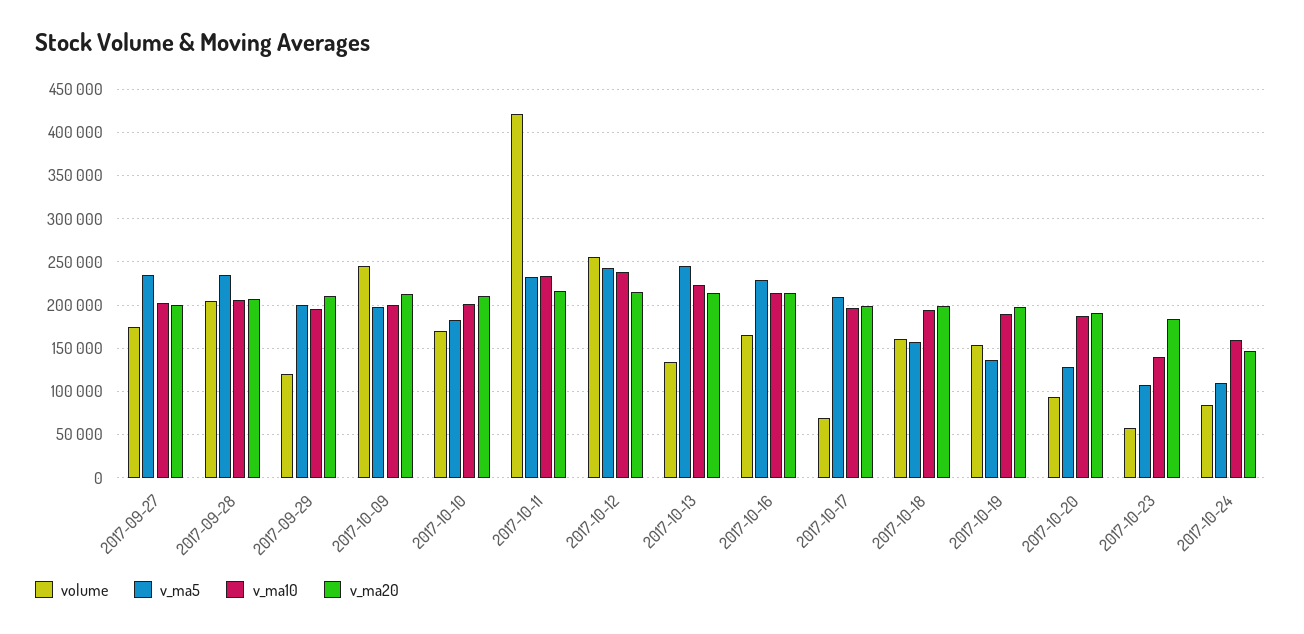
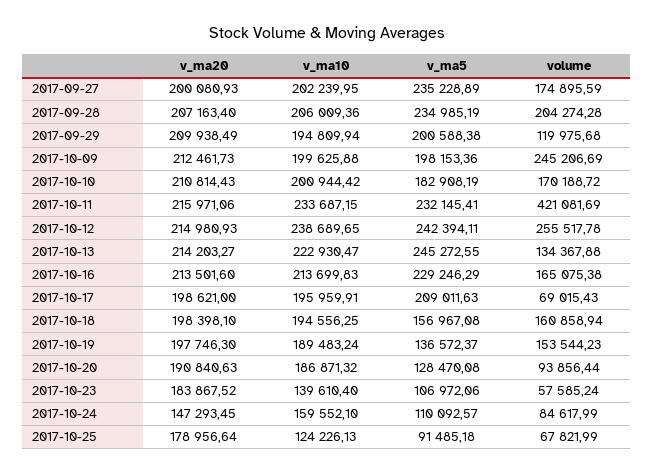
v_ma20, 2017-10-25: none -> 178956.64
v_ma10, 2017-10-25: none -> 124226.13
v_ma5, 2017-10-25: none -> 91485.18
volume, 2017-10-25: none -> 67821.99

